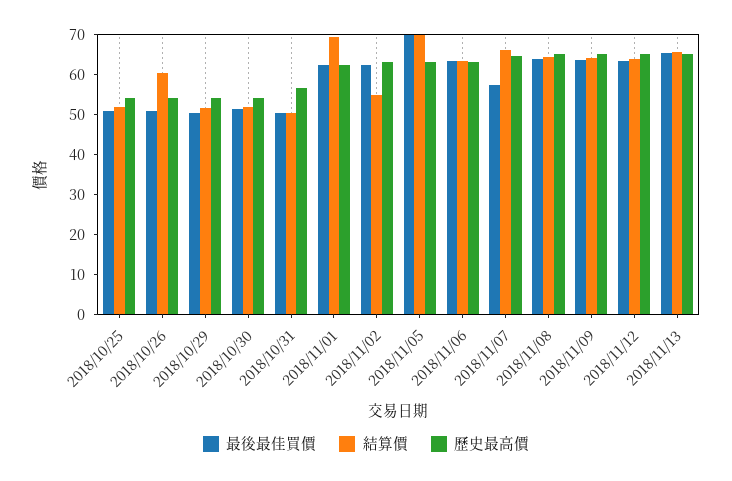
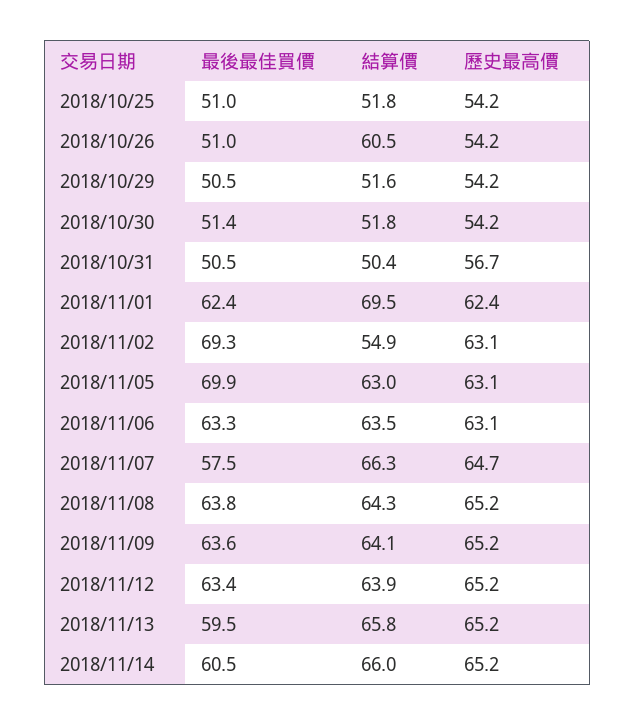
最後最佳買價, 2018/11/02: 62.5 -> 69.3
結算價, 2018/11/05: 70 -> 63
最後最佳買價, 2018/11/13: 65 -> 59.5
最後最佳買價, 2018/11/14: none -> 60.5
結算價, 2018/11/14: none -> 66
歷史最高價, 2018/11/14: none -> 65.2

